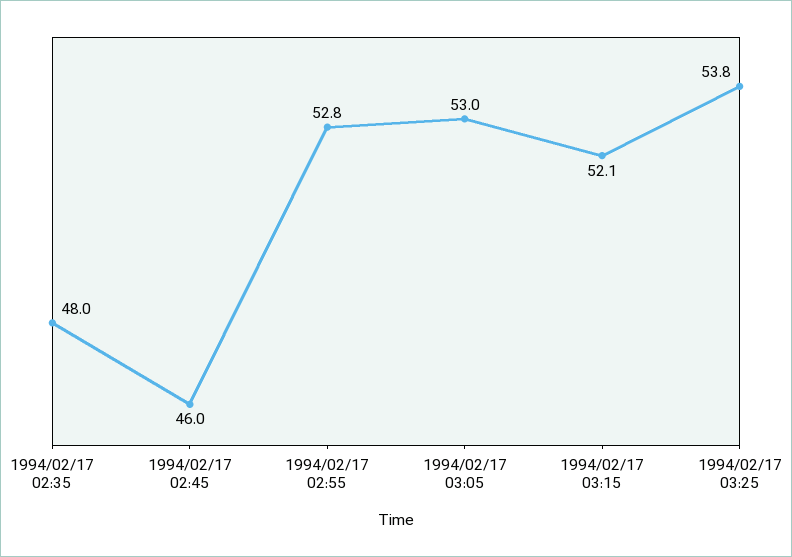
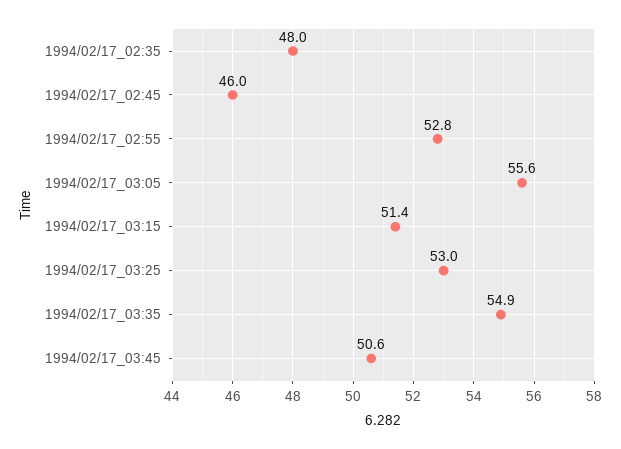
1994/02/17 03:05: 53 -> 55.6
1994/02/17 03:15: 52.1 -> 51.4
1994/02/17 03:25: 53.8 -> 53
1994/02/17_03:35: none -> 54.9
1994/02/17_03:45: none -> 50.6

